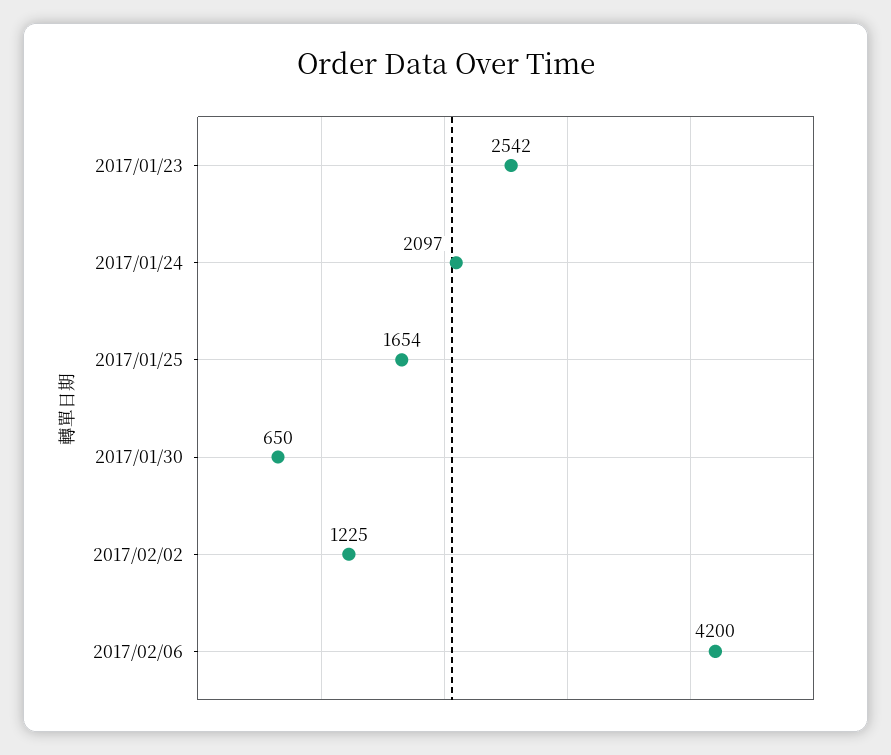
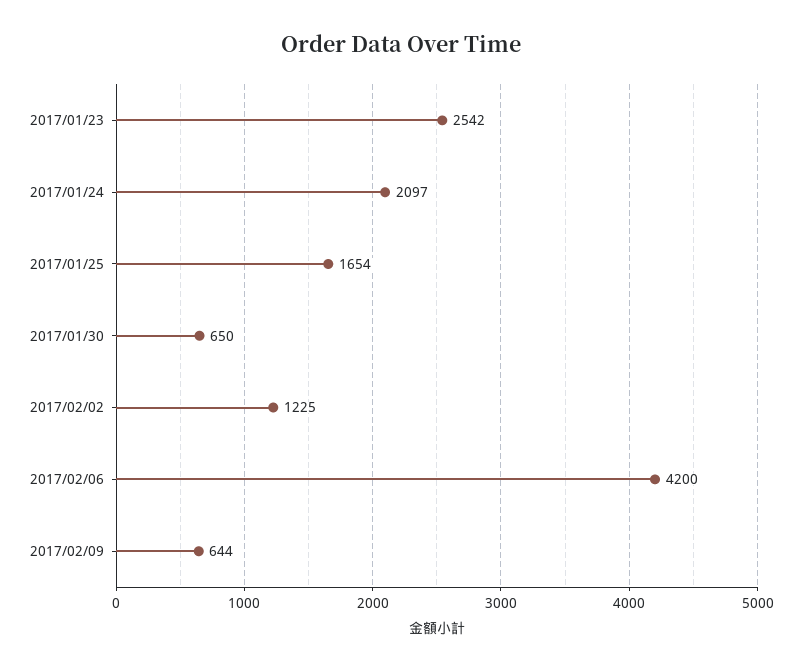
2017/02/09: none -> 644

